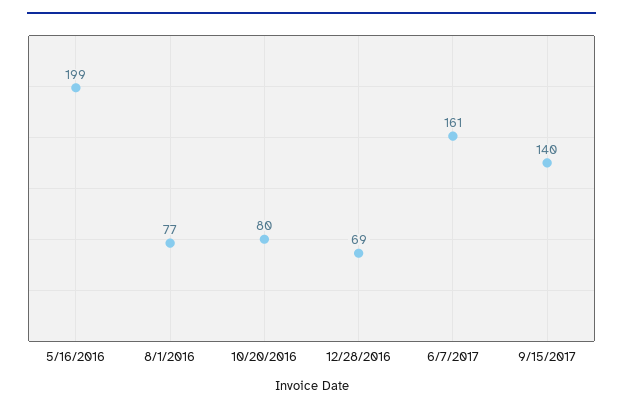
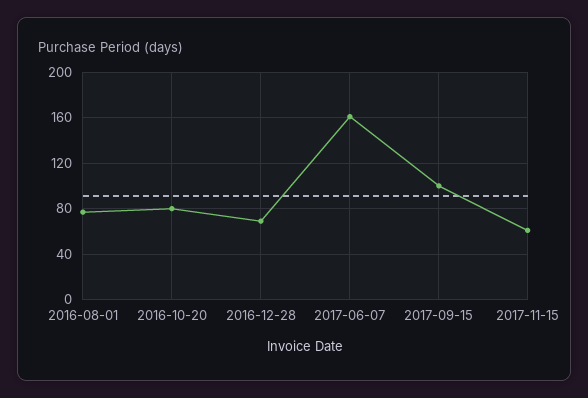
5/16/2016: 199 -> none
9/15/2017: 140 -> 100
2017-11-15: none -> 60

